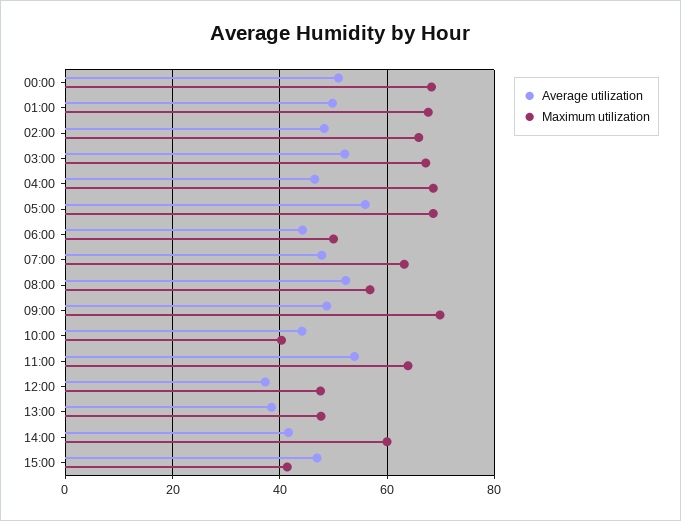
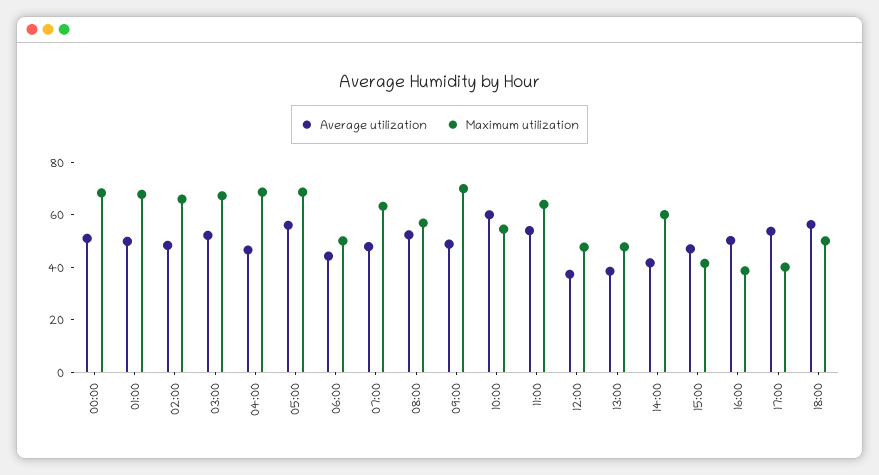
Average utilization, 10:00: 44 -> 60
Maximum utilization, 10:00: 40 -> 55
Average utilization, 16:00: none -> 50
Maximum utilization, 16:00: none -> 40
Average utilization, 17:00: none -> 55
Maximum utilization, 17:00: none -> 40
Average utilization, 18:00: none -> 55
Maximum utilization, 18:00: none -> 50

